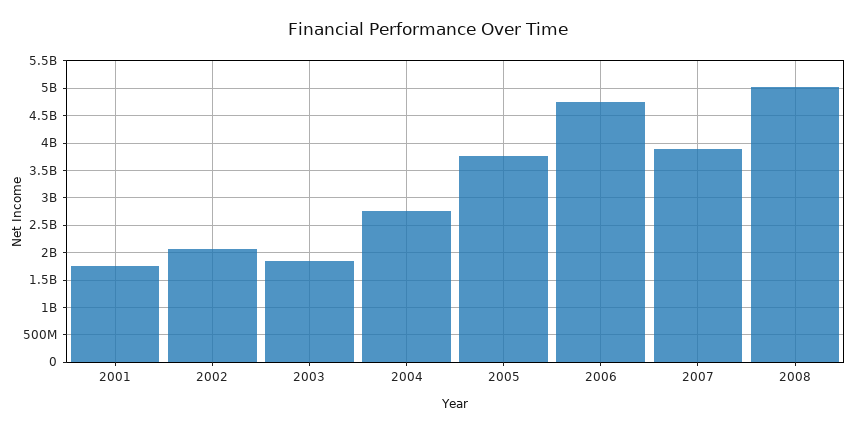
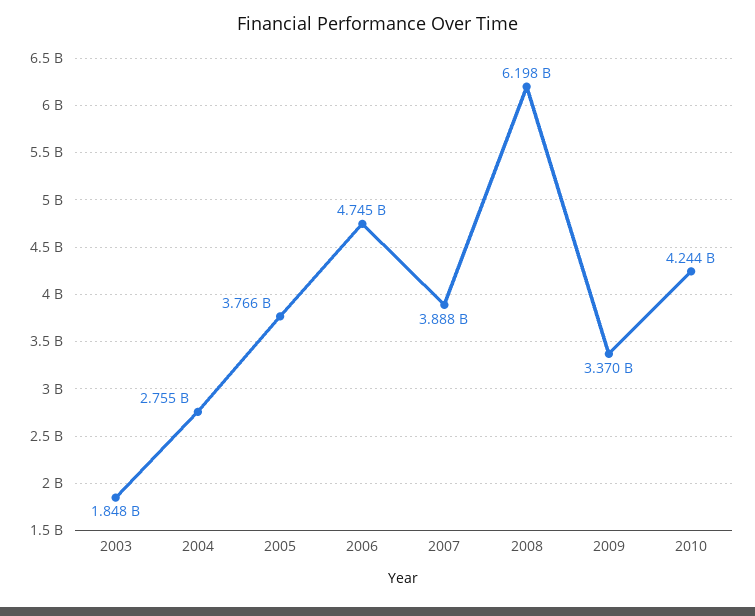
2001: 1750000000 -> none
2002: 2000000000 -> none
2008: 5000000000 -> 6198000000
2009: none -> 3370000000
2010: none -> 4244000000

